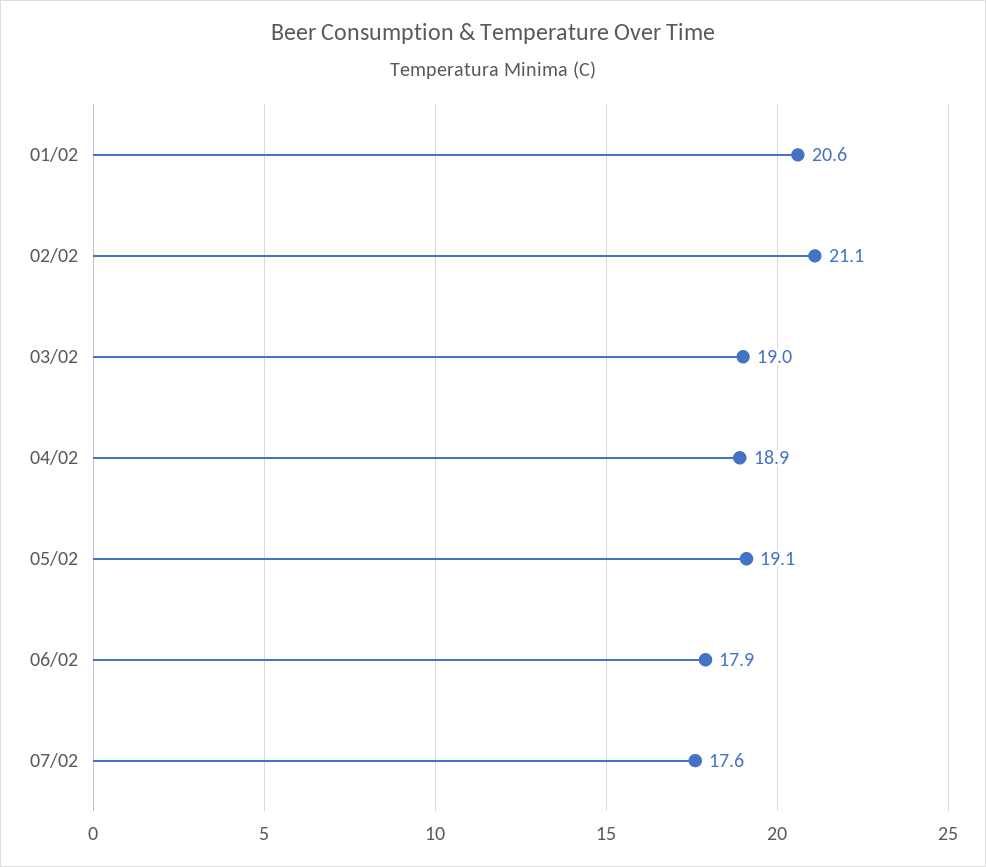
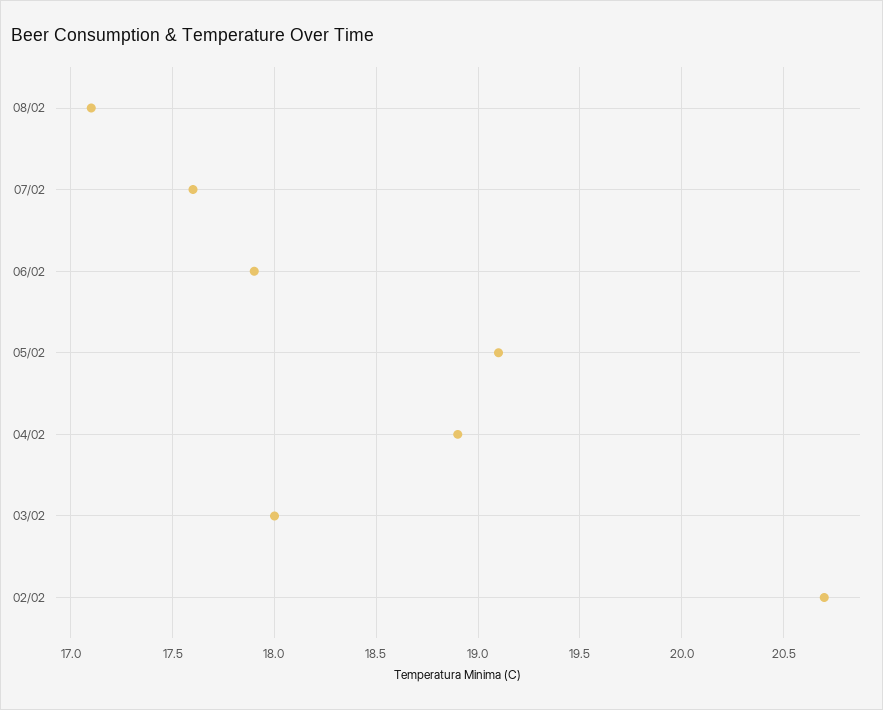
01/02: 20.6 -> none
02/02: 21.1 -> 20.7
03/02: 19 -> 18
08/02: none -> 17.1

